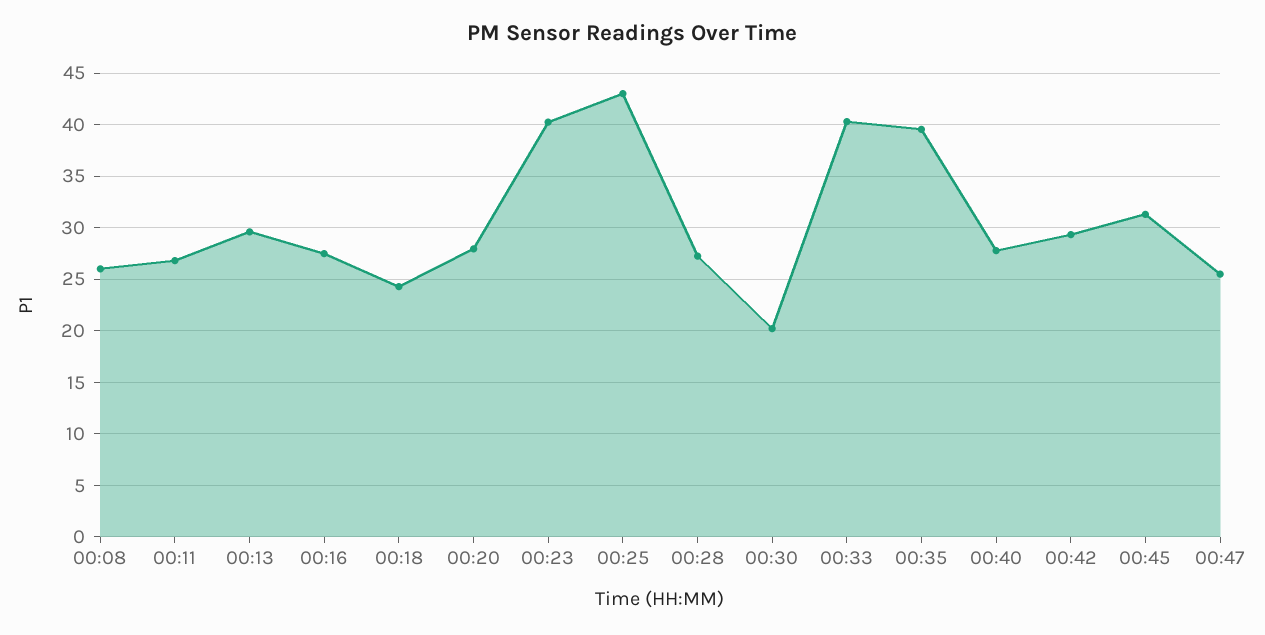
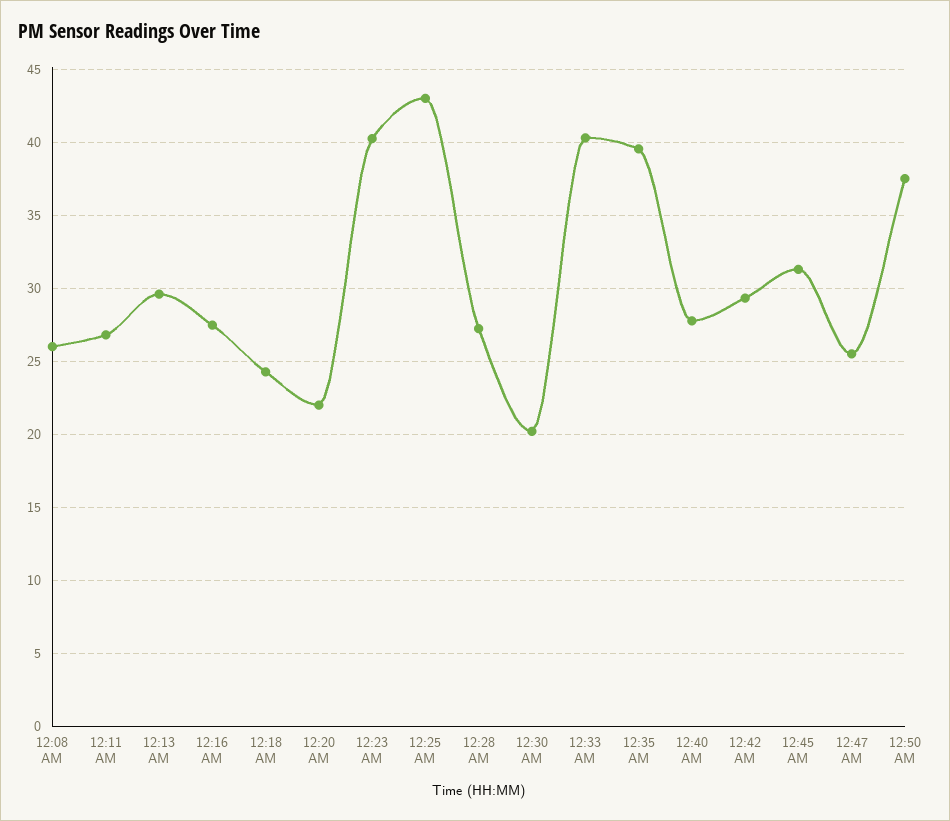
00:20: 28 -> 22
12:50 AM: none -> 37.5

